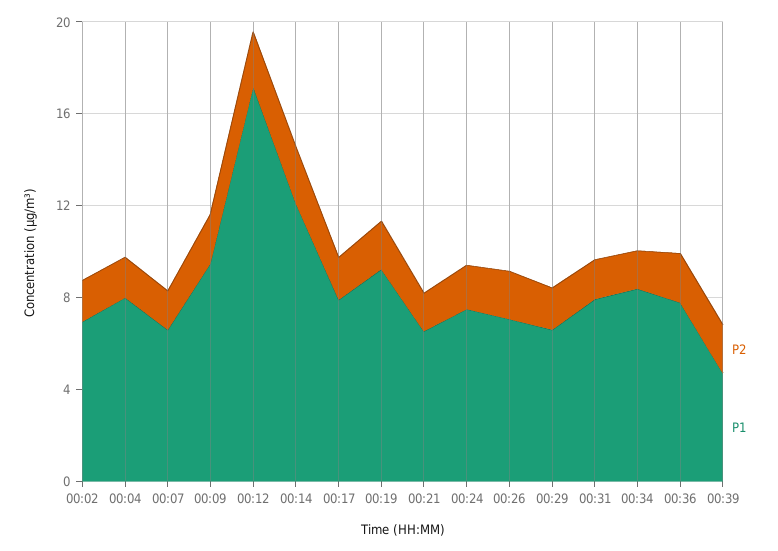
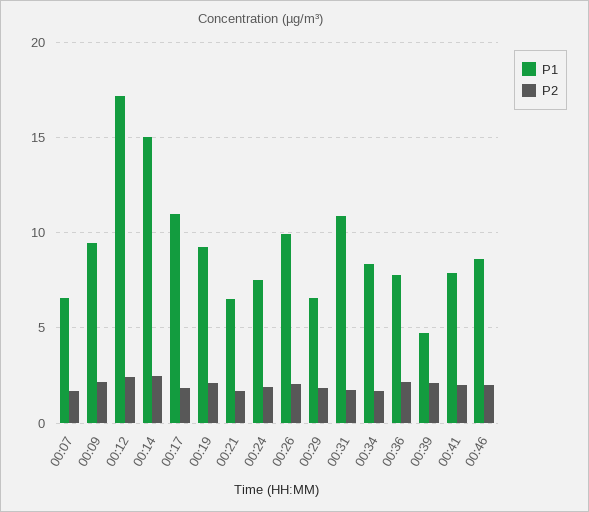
P2, 00:02: 2 -> none
P1, 00:02: 7 -> none
P2, 00:04: 2 -> none
P1, 00:04: 8 -> none
P1, 00:14: 12 -> 15
P1, 00:17: 8 -> 11
P1, 00:26: 7 -> 10
P1, 00:31: 8 -> 11
P1, 00:41: none -> 8
P2, 00:41: none -> 2
P1, 00:46: none -> 8.5
P2, 00:46: none -> 2

